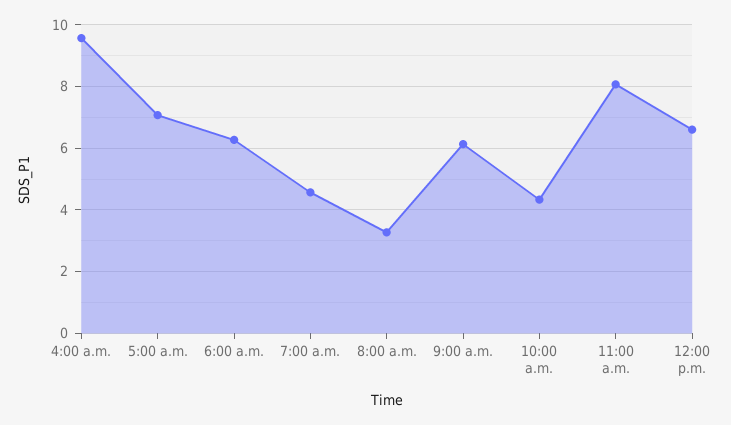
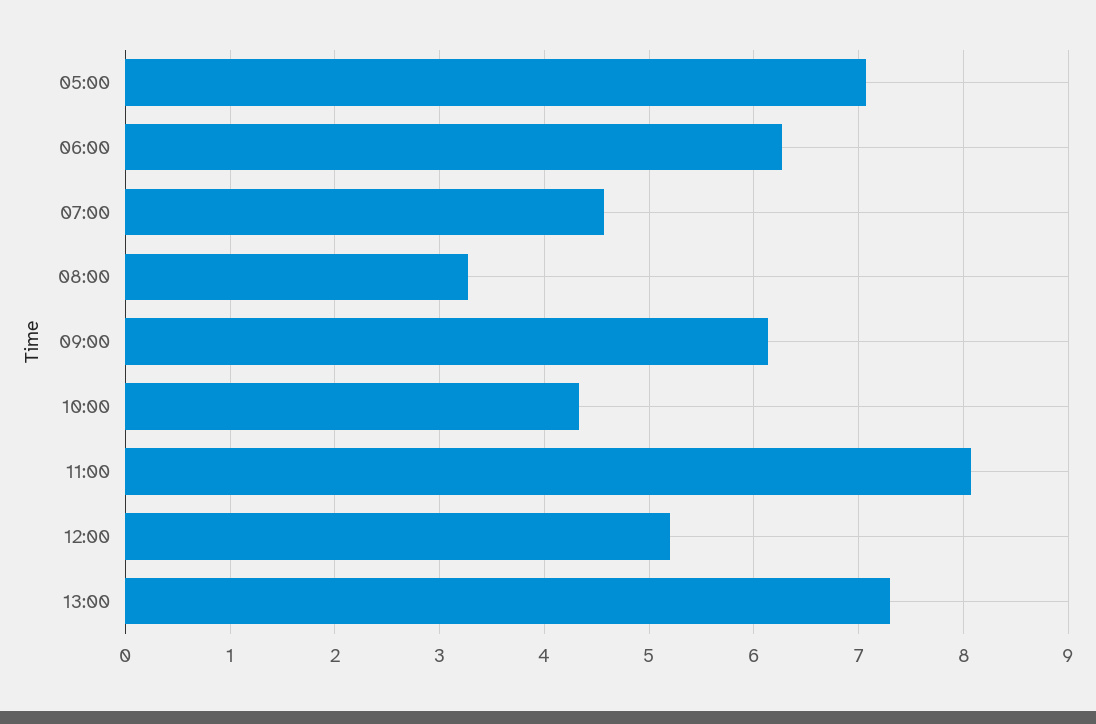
4:00 a.m.: 9.6 -> none
12:00 p.m.: 6.6 -> 5.2
13:00: none -> 7.3

